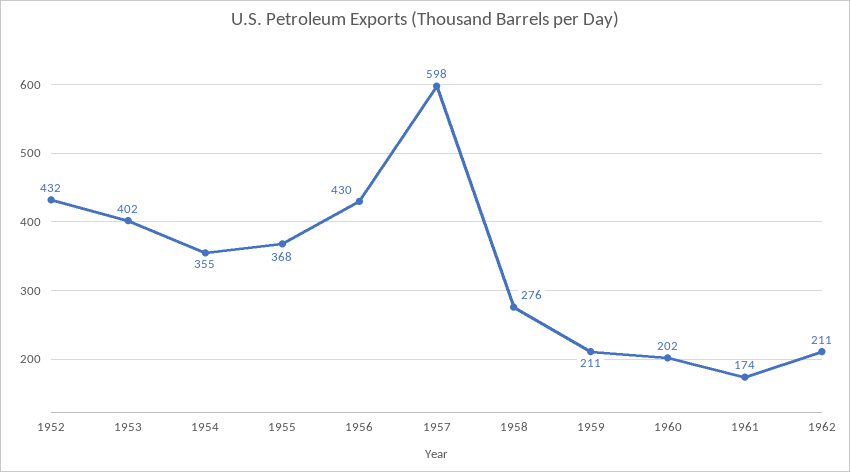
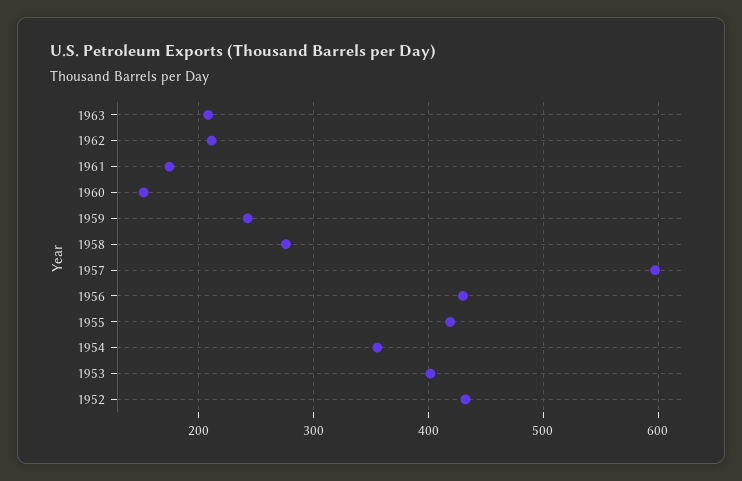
1955: 368 -> 420
1959: 211 -> 240
1960: 202 -> 150
1963: none -> 210

